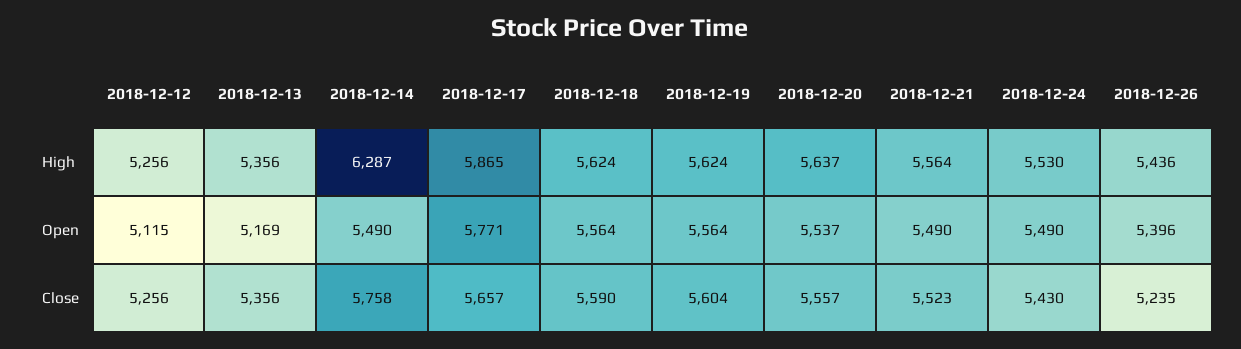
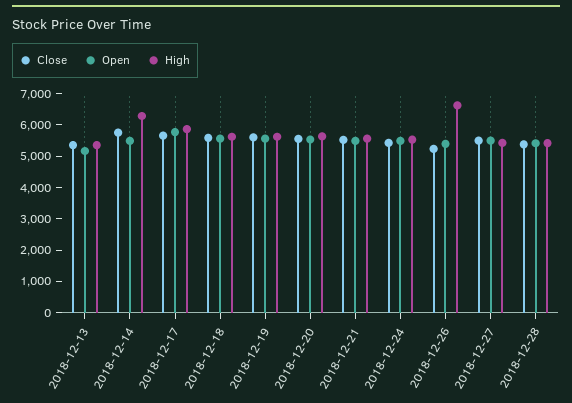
High, 2018-12-12: 5256 -> none
High, 2018-12-26: 5436 -> 6500
Open, 2018-12-12: 5115 -> none
Close, 2018-12-12: 5256 -> none
Close, 2018-12-27: none -> 5500
Open, 2018-12-27: none -> 5500
High, 2018-12-27: none -> 5500
Close, 2018-12-28: none -> 5500
Open, 2018-12-28: none -> 5500
High, 2018-12-28: none -> 5500

